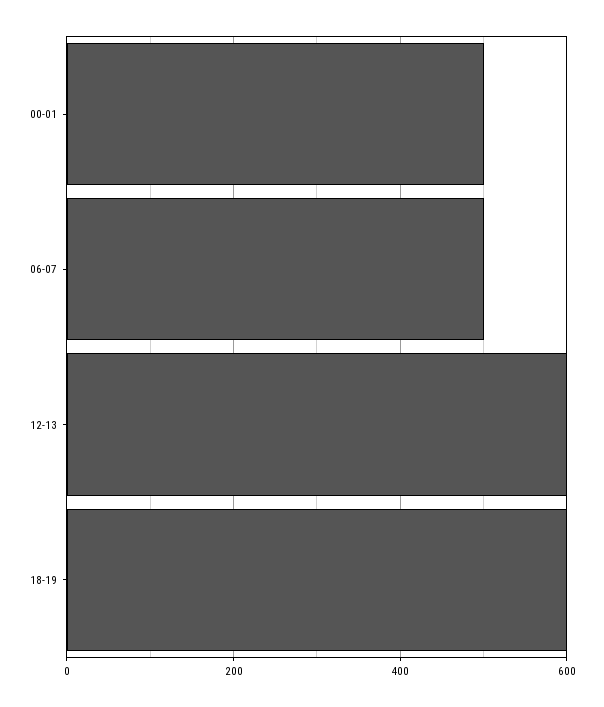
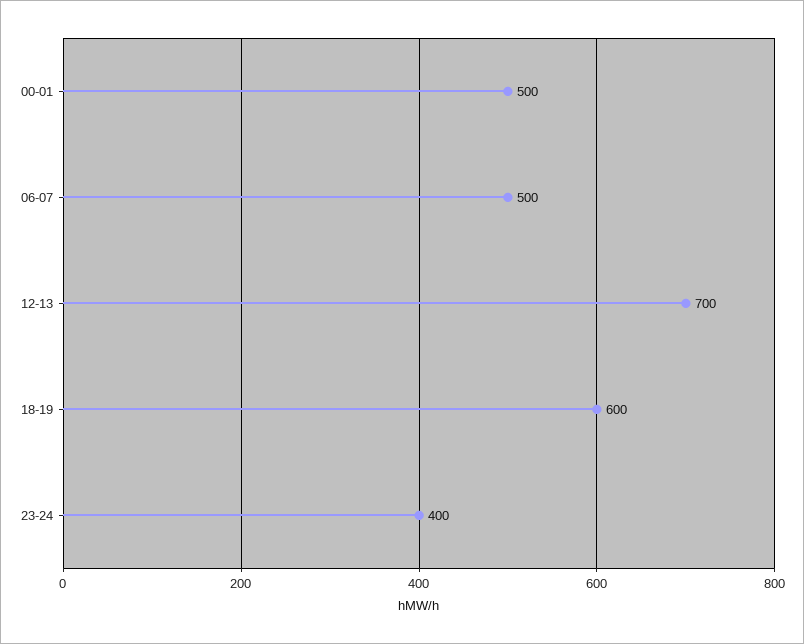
12-13: 600 -> 700
23-24: none -> 400

